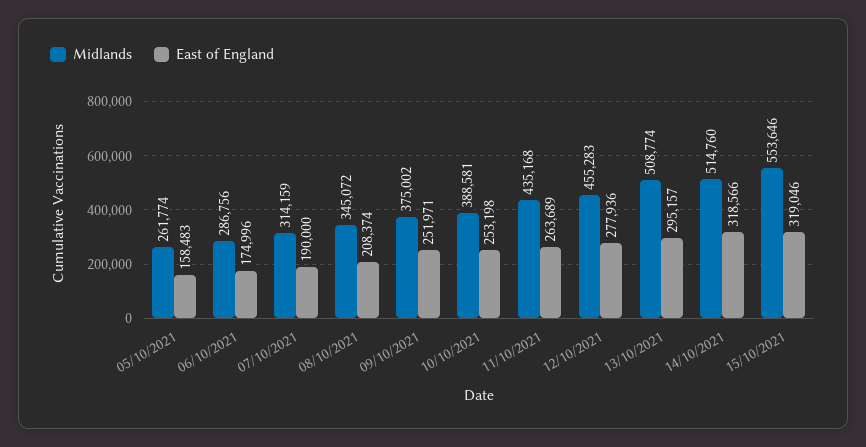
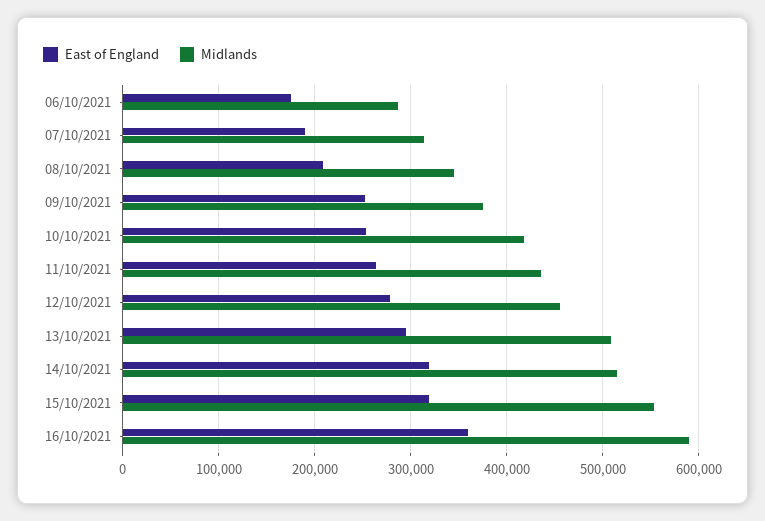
Midlands, 05/10/2021: 261774 -> none
East of England, 05/10/2021: 158483 -> none
Midlands, 10/10/2021: 388581 -> 420000
East of England, 16/10/2021: none -> 360000
Midlands, 16/10/2021: none -> 590000

